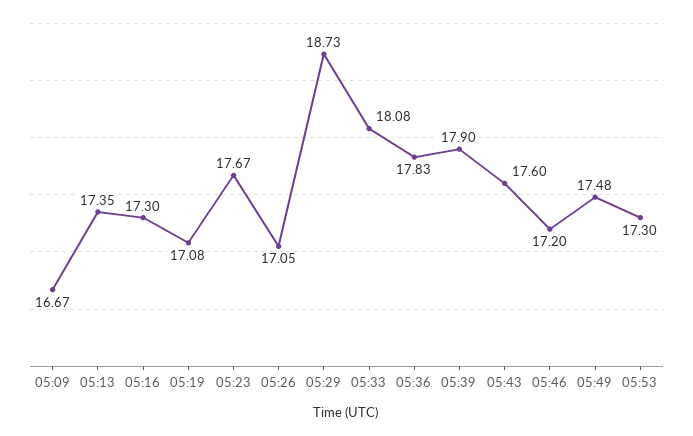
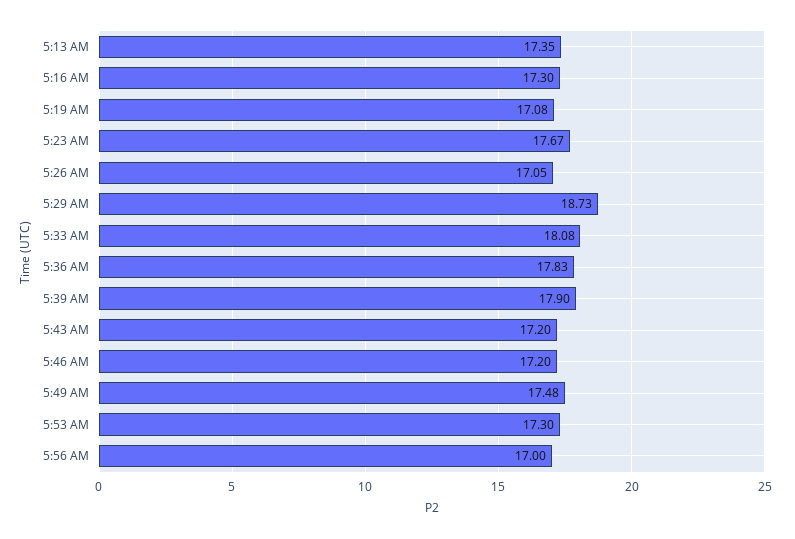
05:09: 16.67 -> none
05:43: 17.6 -> 17.2
5:56 AM: none -> 17

